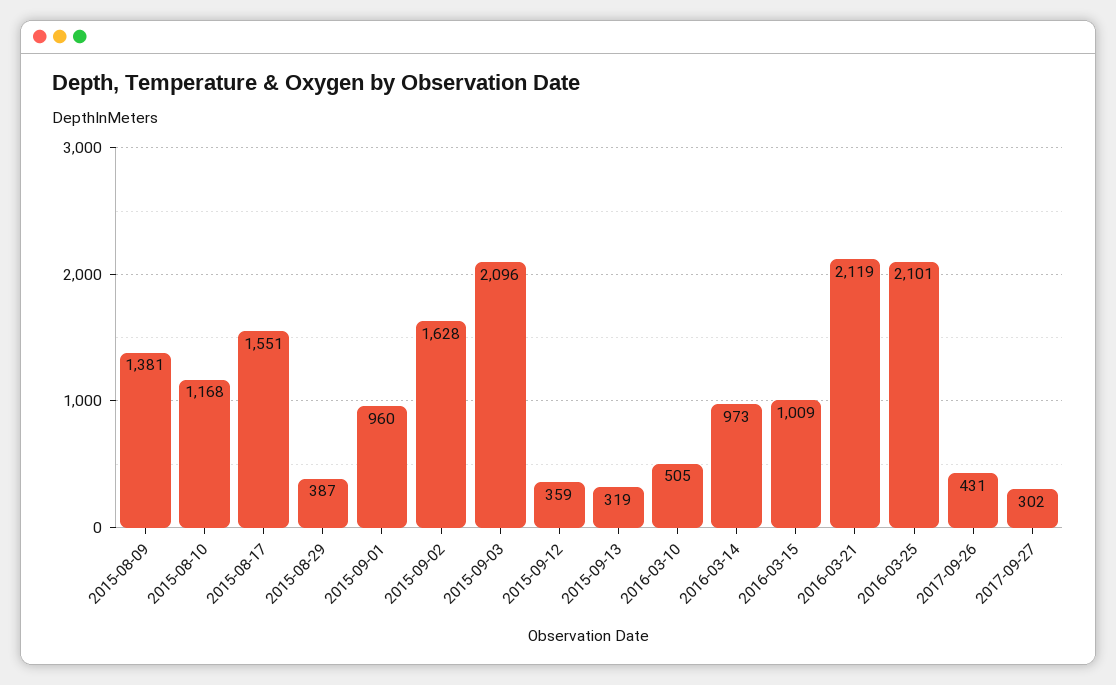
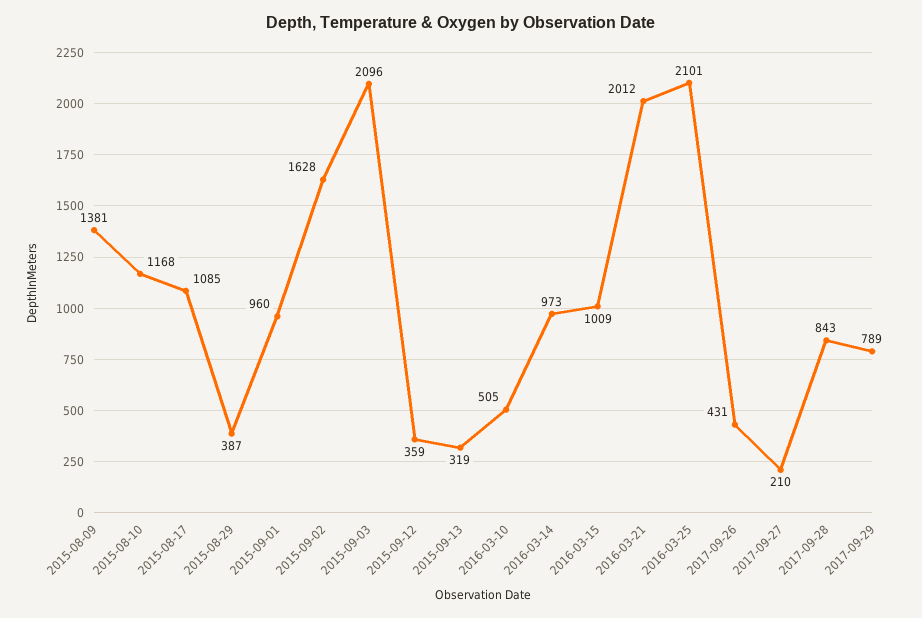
2015-08-17: 1551 -> 1085
2016-03-21: 2119 -> 2012
2017-09-27: 302 -> 210
2017-09-28: none -> 843
2017-09-29: none -> 789

